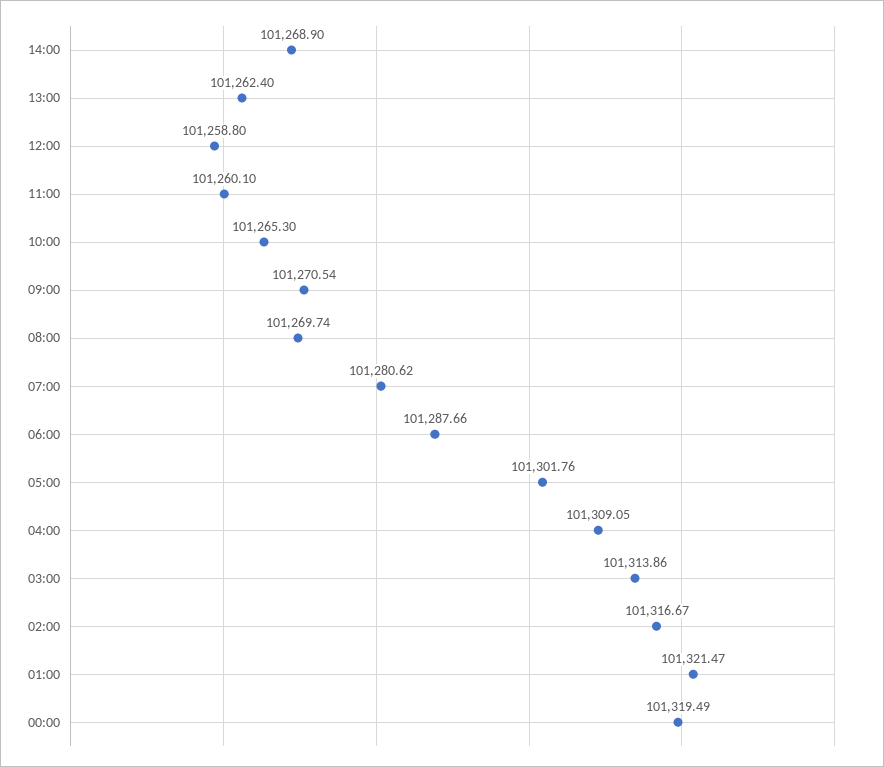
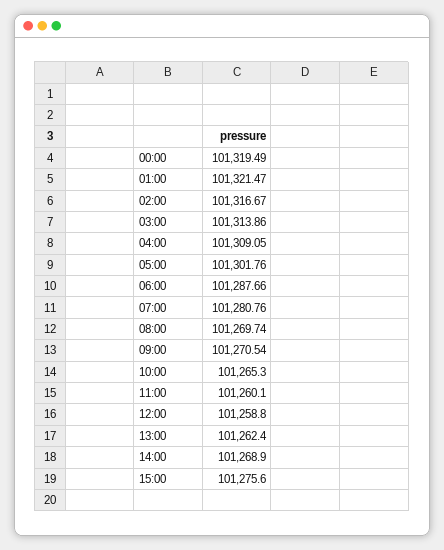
07:00: 101280.62 -> 101280.76
15:00: none -> 101275.6

